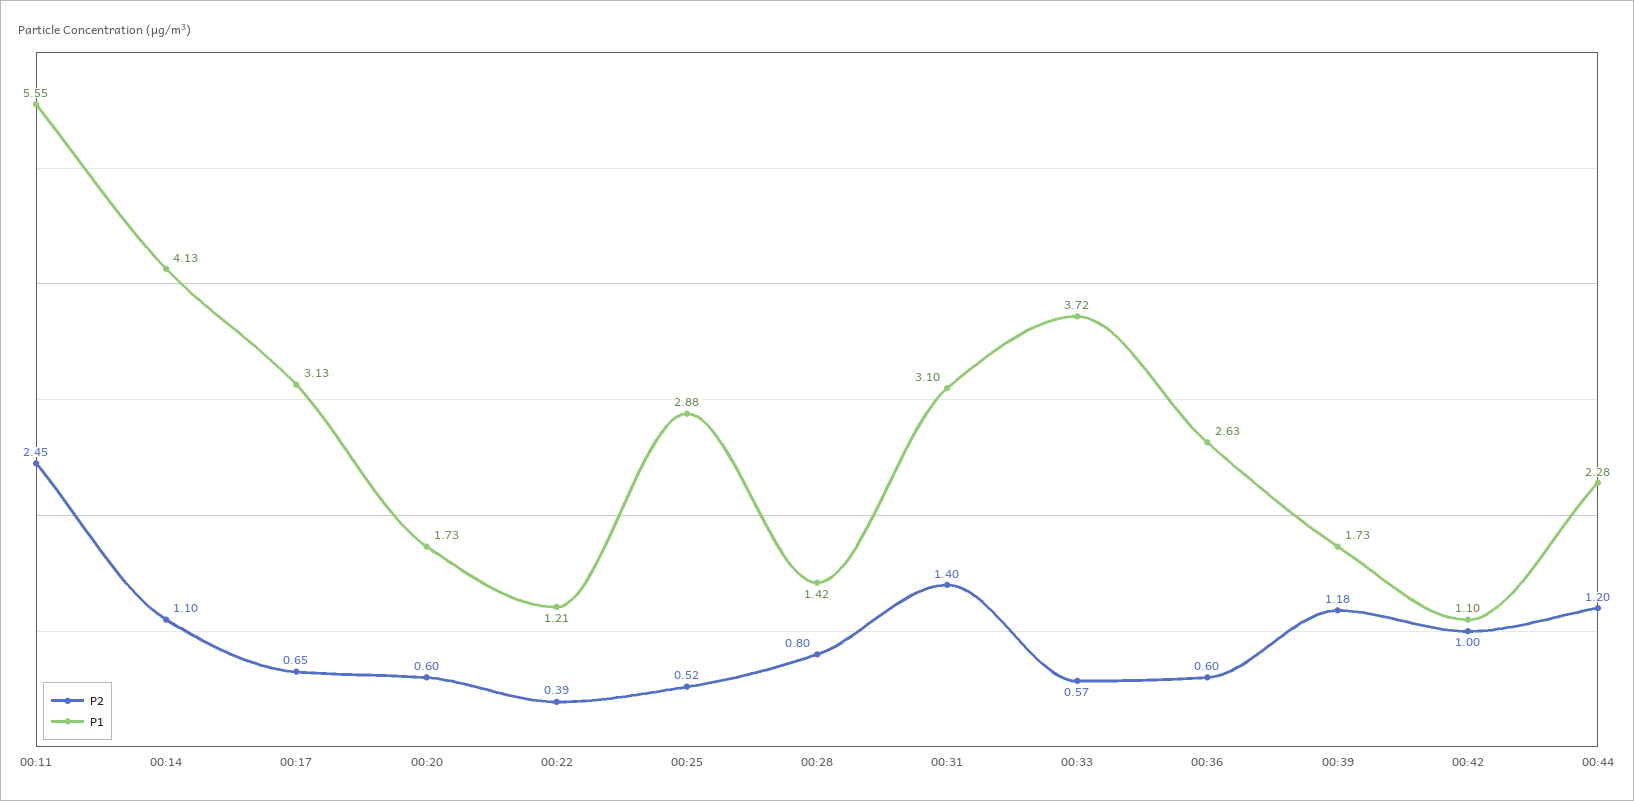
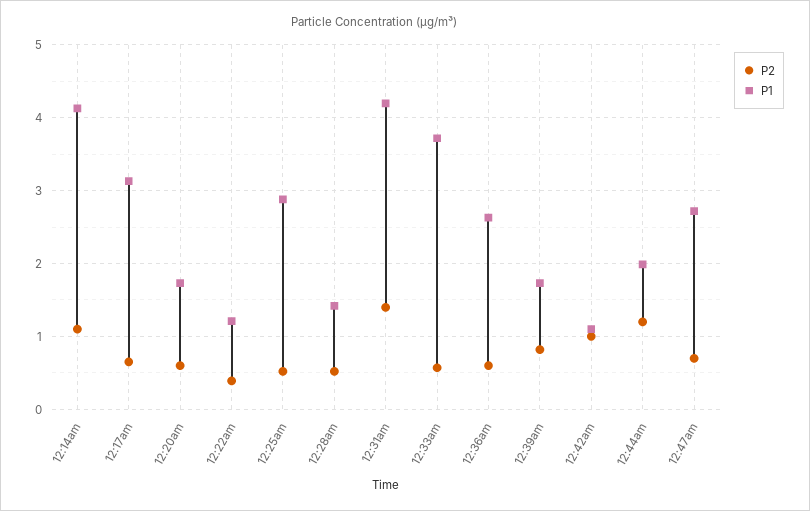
P2, 00:11: 2.45 -> none
P1, 00:11: 5.55 -> none
P2, 00:28: 0.8 -> 0.5
P1, 00:31: 3.1 -> 4.2
P2, 00:39: 1.18 -> 0.8
P1, 00:44: 2.28 -> 2
P2, 12:47am: none -> 0.7
P1, 12:47am: none -> 2.7

